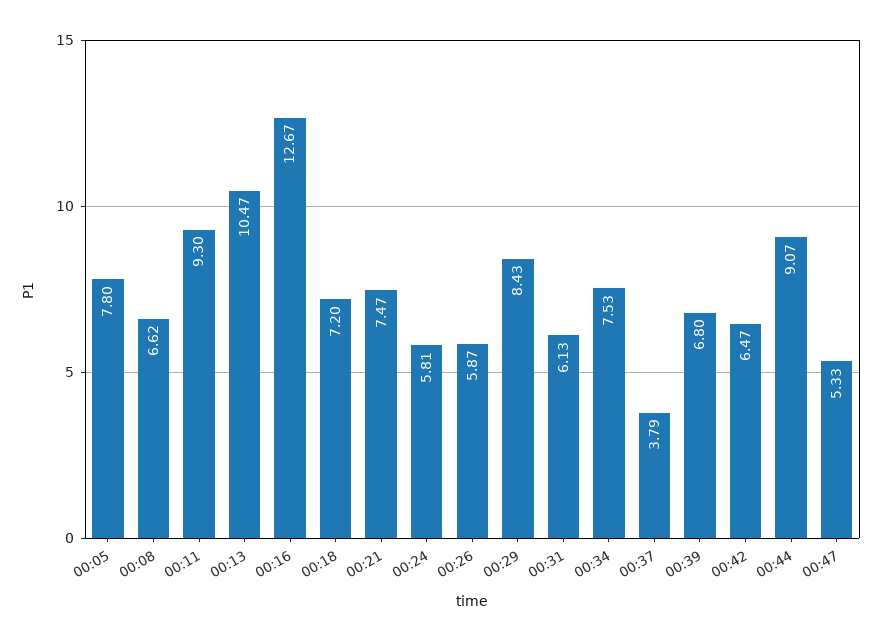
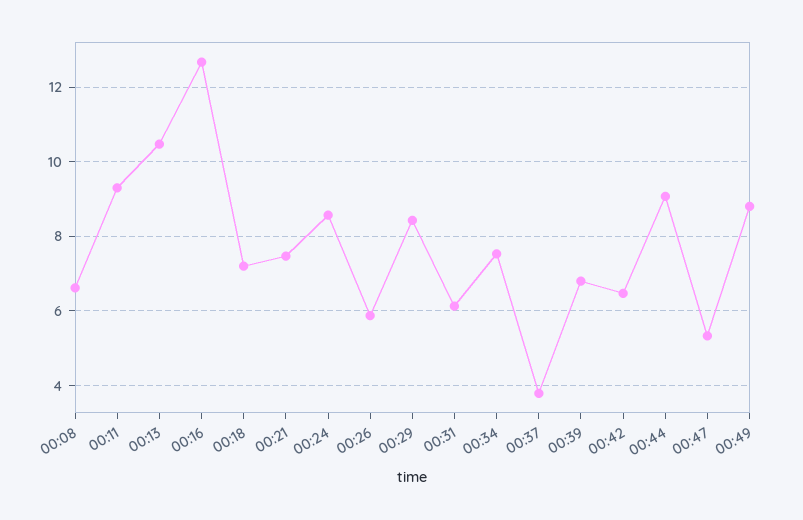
00:05: 7.8 -> none
00:24: 5.81 -> 8.6
00:49: none -> 8.8

